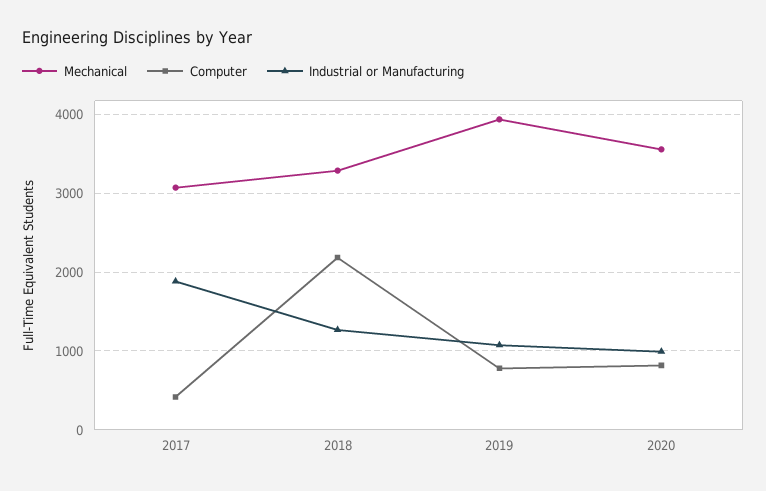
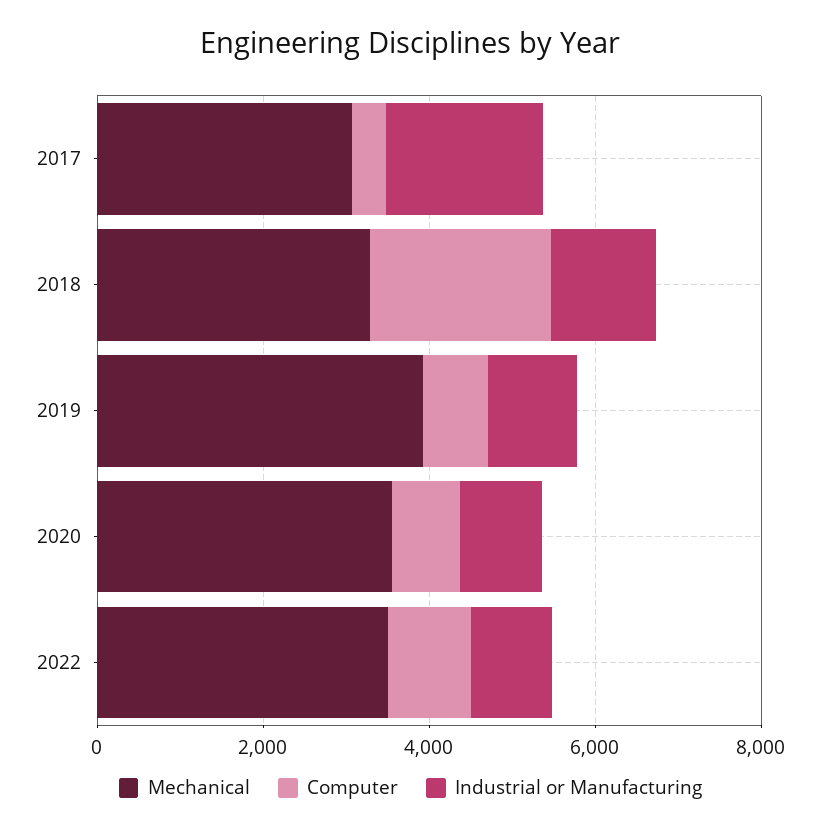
Mechanical, 2022: none -> 3500
Computer, 2022: none -> 1000
Industrial or Manufacturing, 2022: none -> 1000

